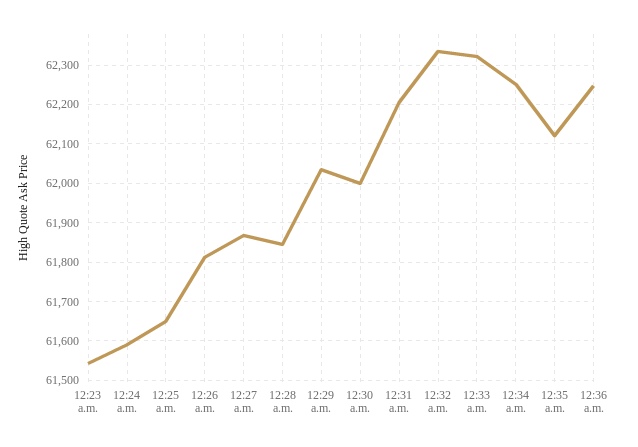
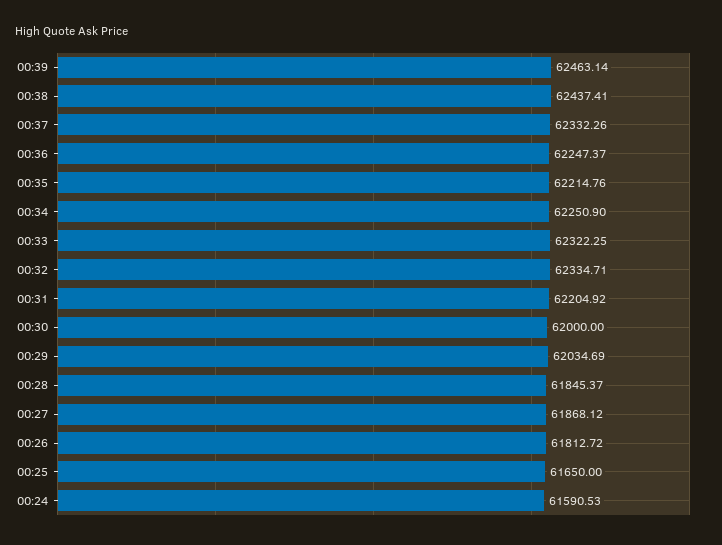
12:23 a.m.: 61540 -> none
12:35 a.m.: 62120 -> 62214.76
00:39: none -> 62463.14
00:38: none -> 62437.41
00:37: none -> 62332.26

